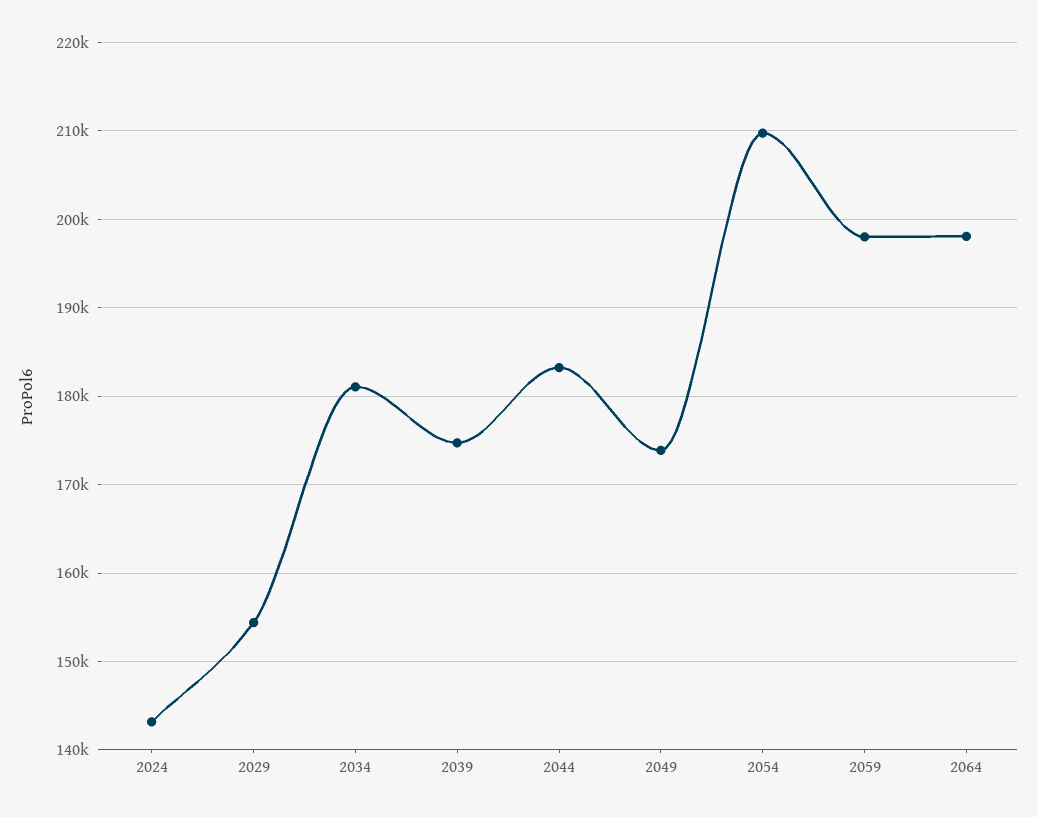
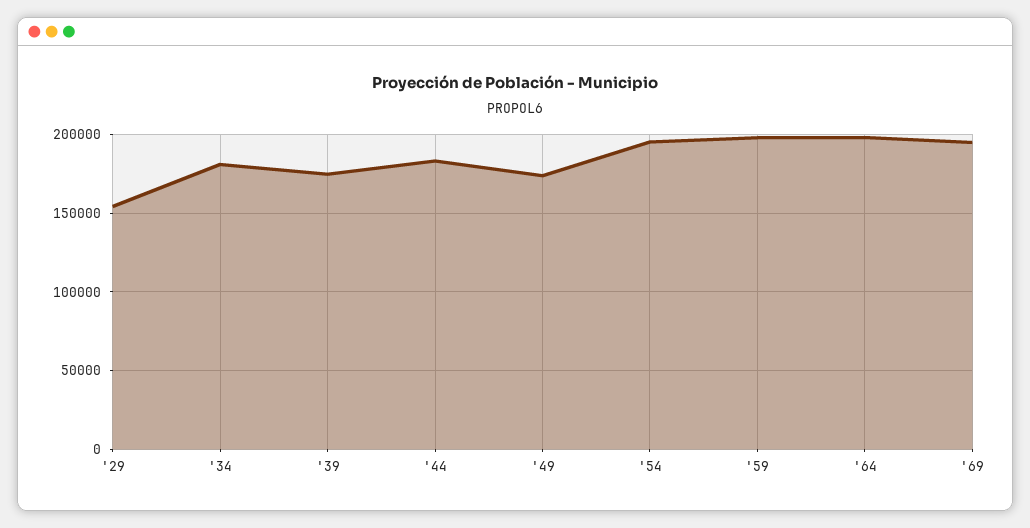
2024: 143000 -> none
2054: 210000 -> 195000
'69: none -> 195000

